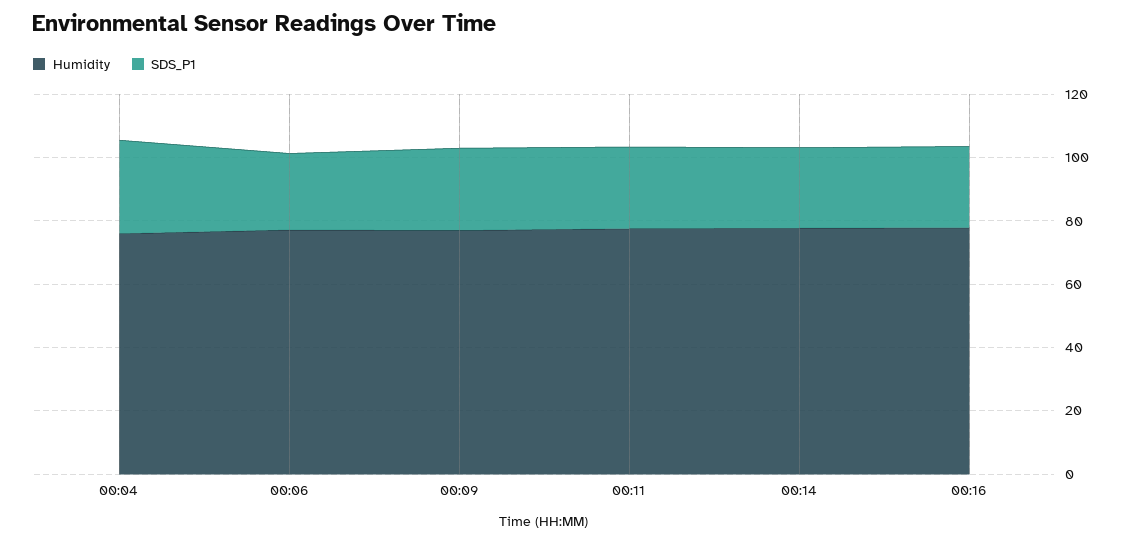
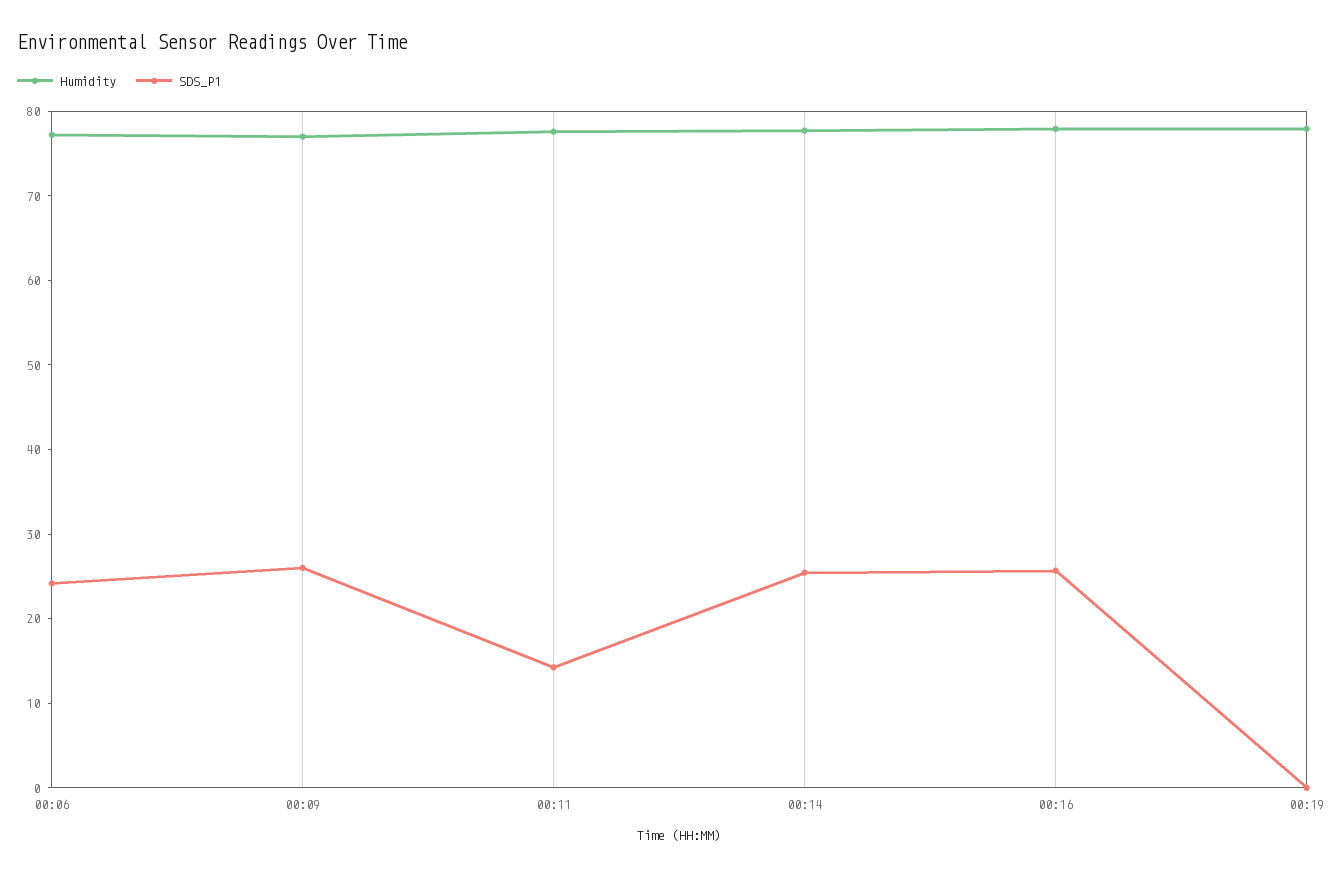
Humidity, 00:04: 75 -> none
SDS_P1, 00:04: 30 -> none
SDS_P1, 00:11: 25 -> 14
Humidity, 00:19: none -> 78
SDS_P1, 00:19: none -> 0

